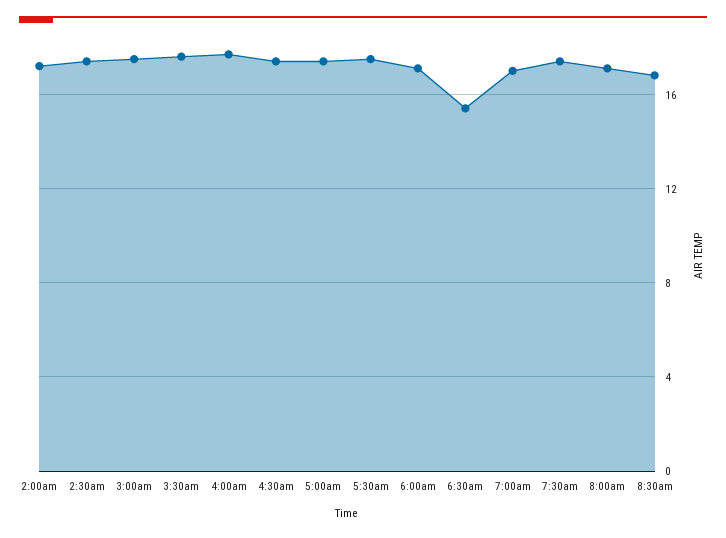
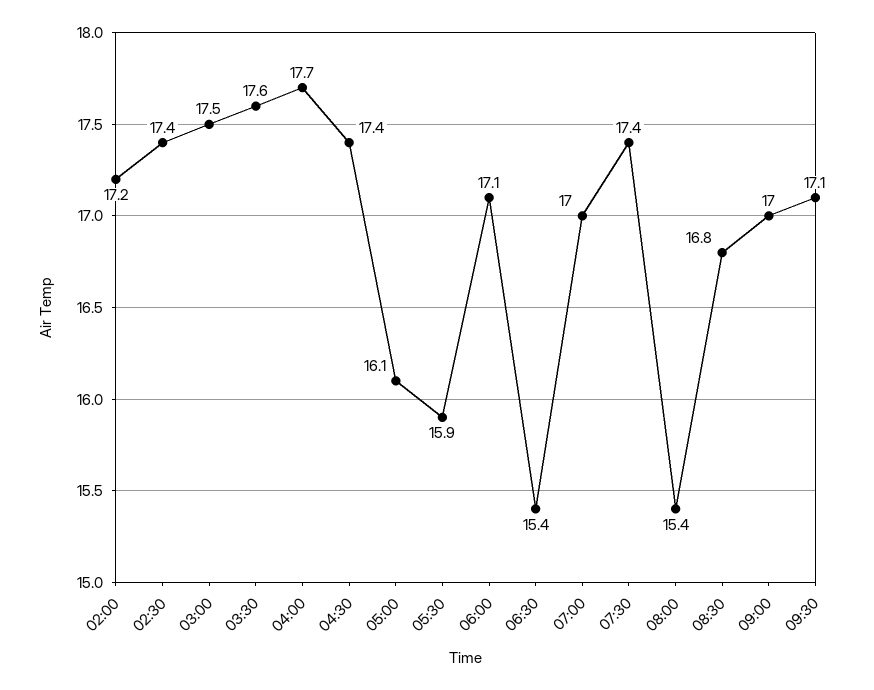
5:00am: 17.5 -> 16.1
5:30am: 17.5 -> 15.9
8:00am: 17 -> 15.4
09:00: none -> 17
09:30: none -> 17.1

